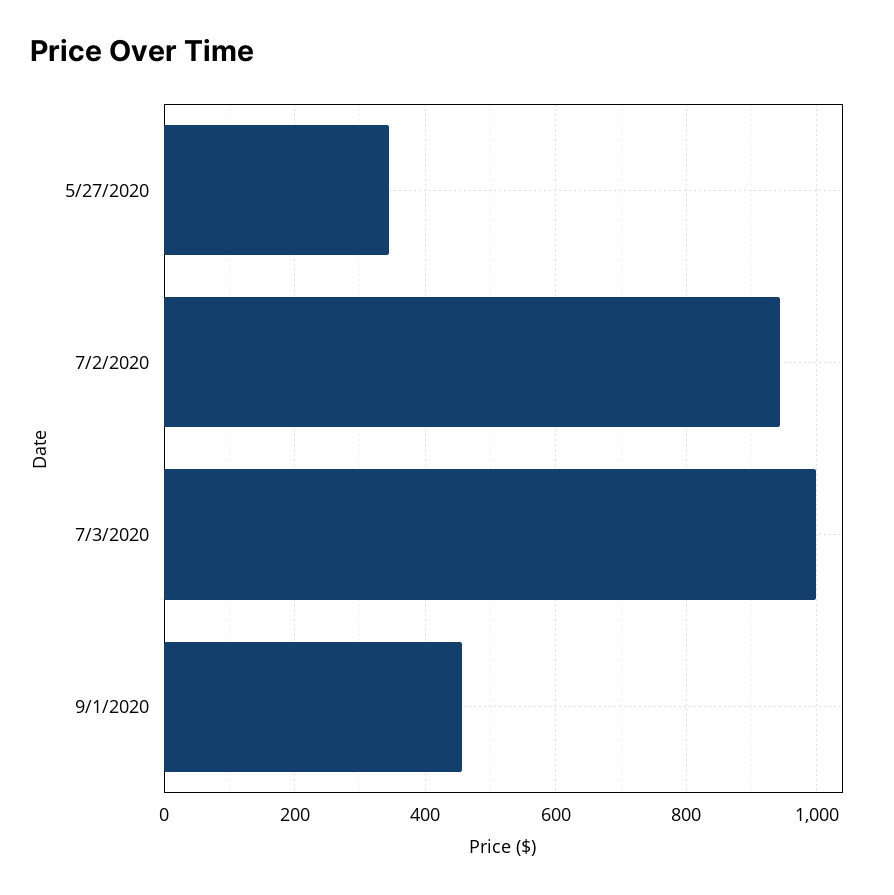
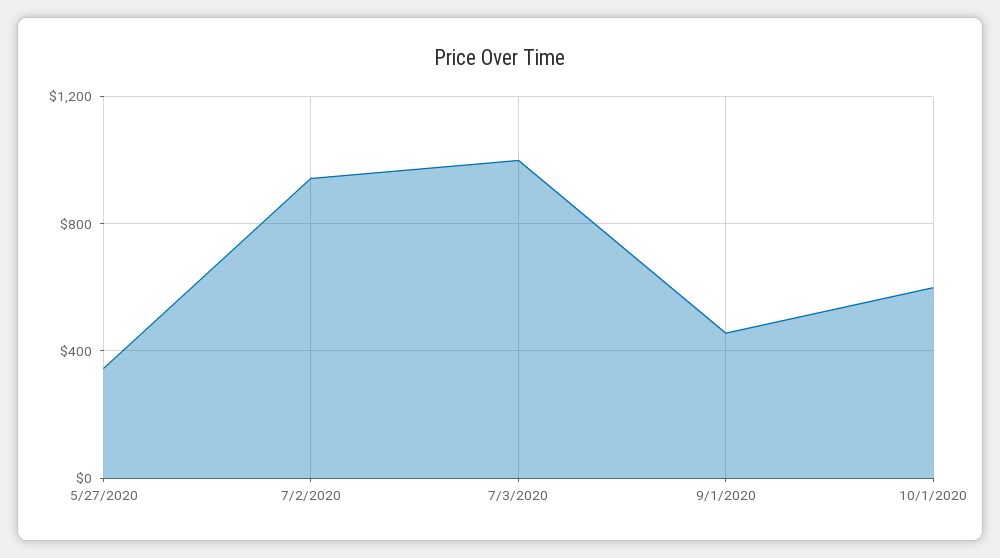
10/1/2020: none -> 600

